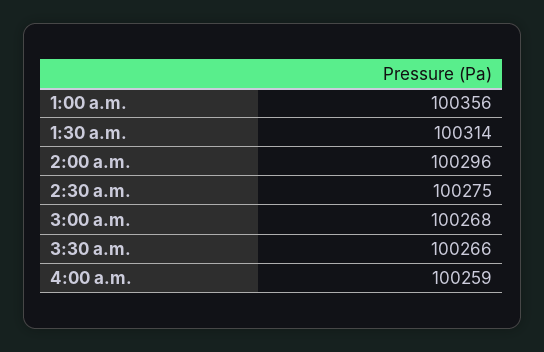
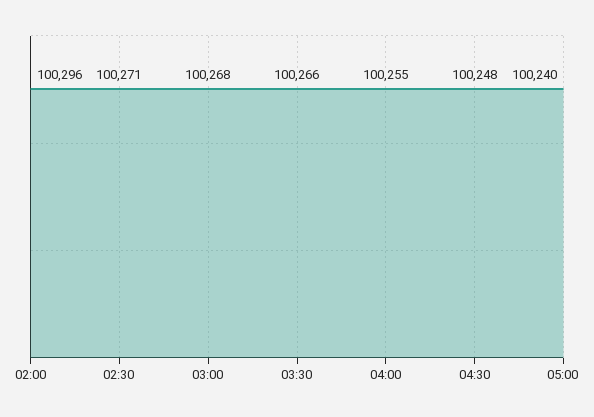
1:00 a.m.: 100356 -> none
1:30 a.m.: 100314 -> none
2:30 a.m.: 100275 -> 100271
4:00 a.m.: 100259 -> 100255
04:30: none -> 100248
05:00: none -> 100240

